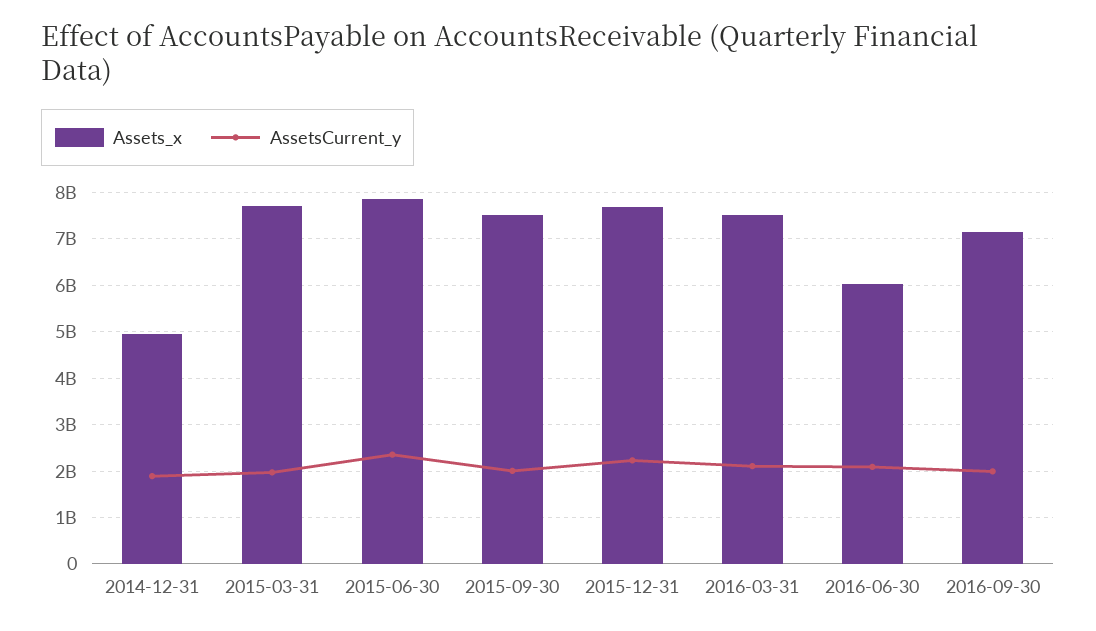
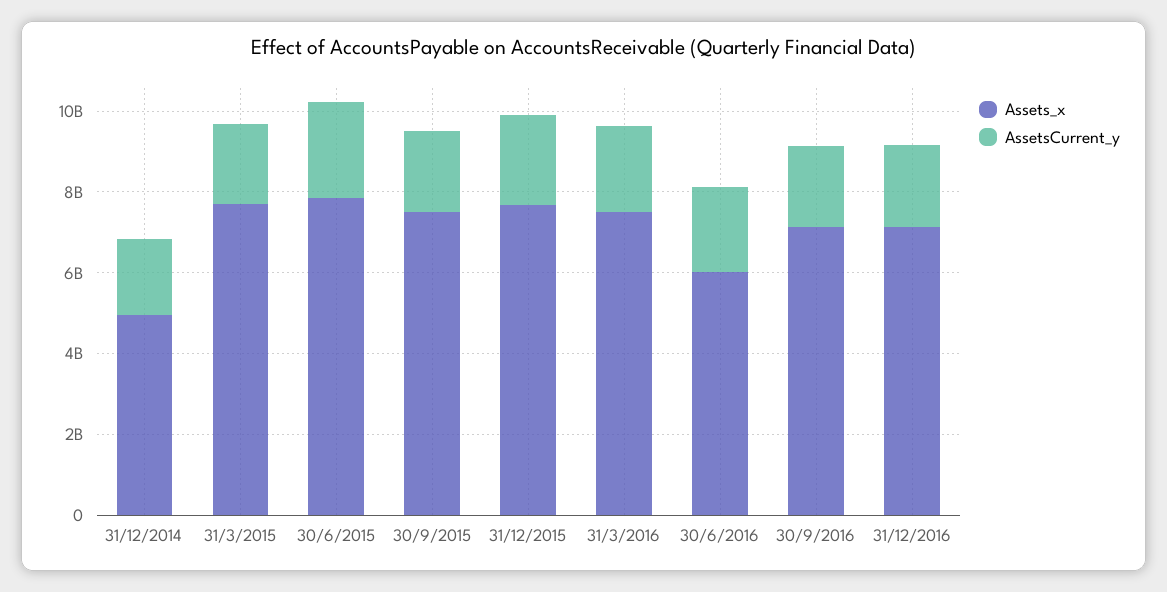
Assets_x, 31/12/2016: none -> 7000000000
AssetsCurrent_y, 31/12/2016: none -> 2000000000

